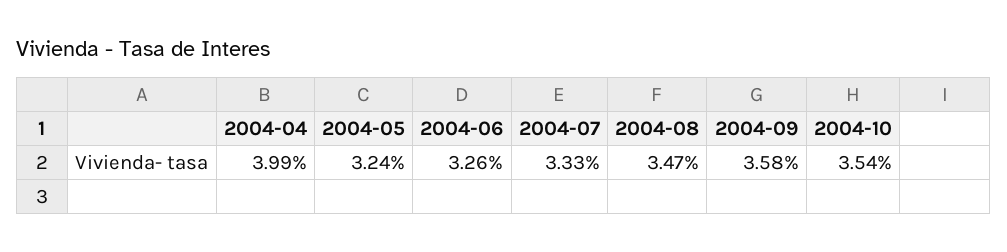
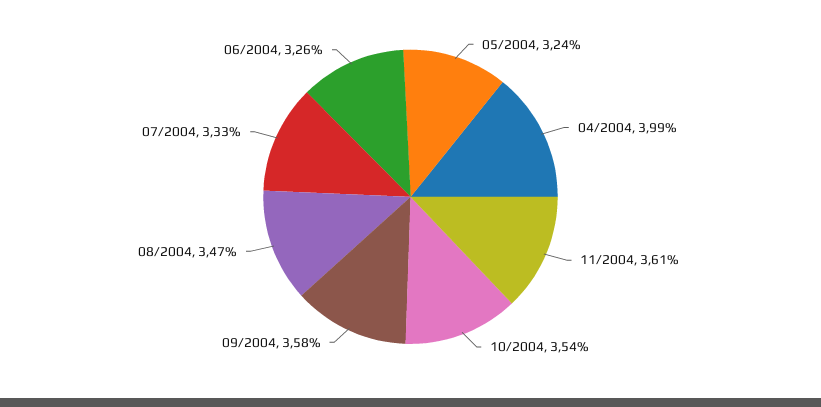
11/2004: none -> 3.61

